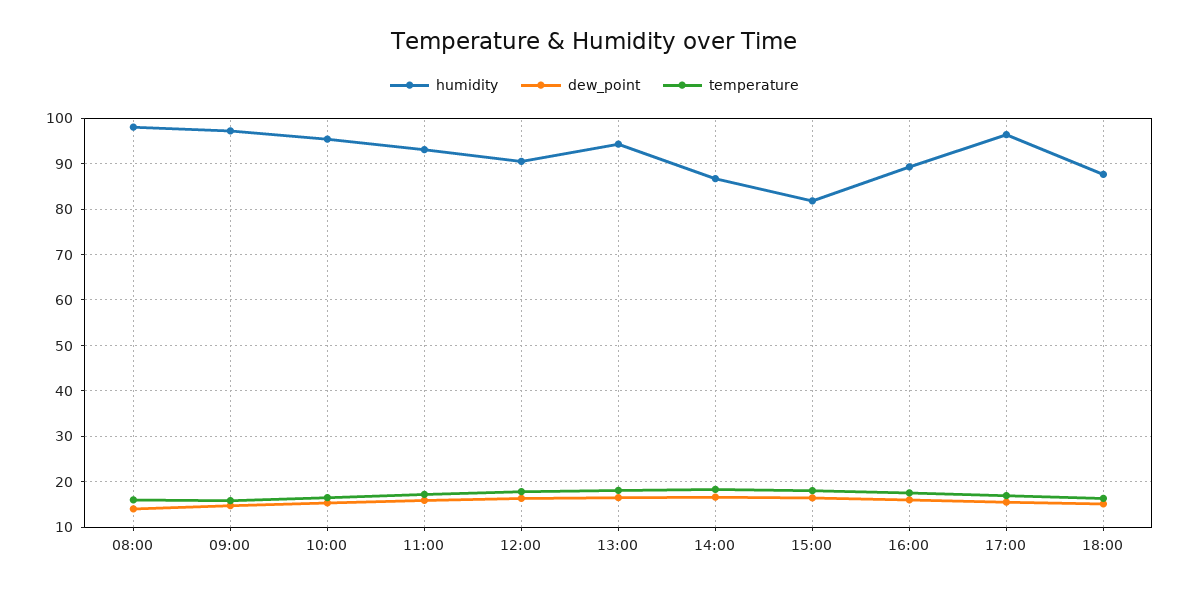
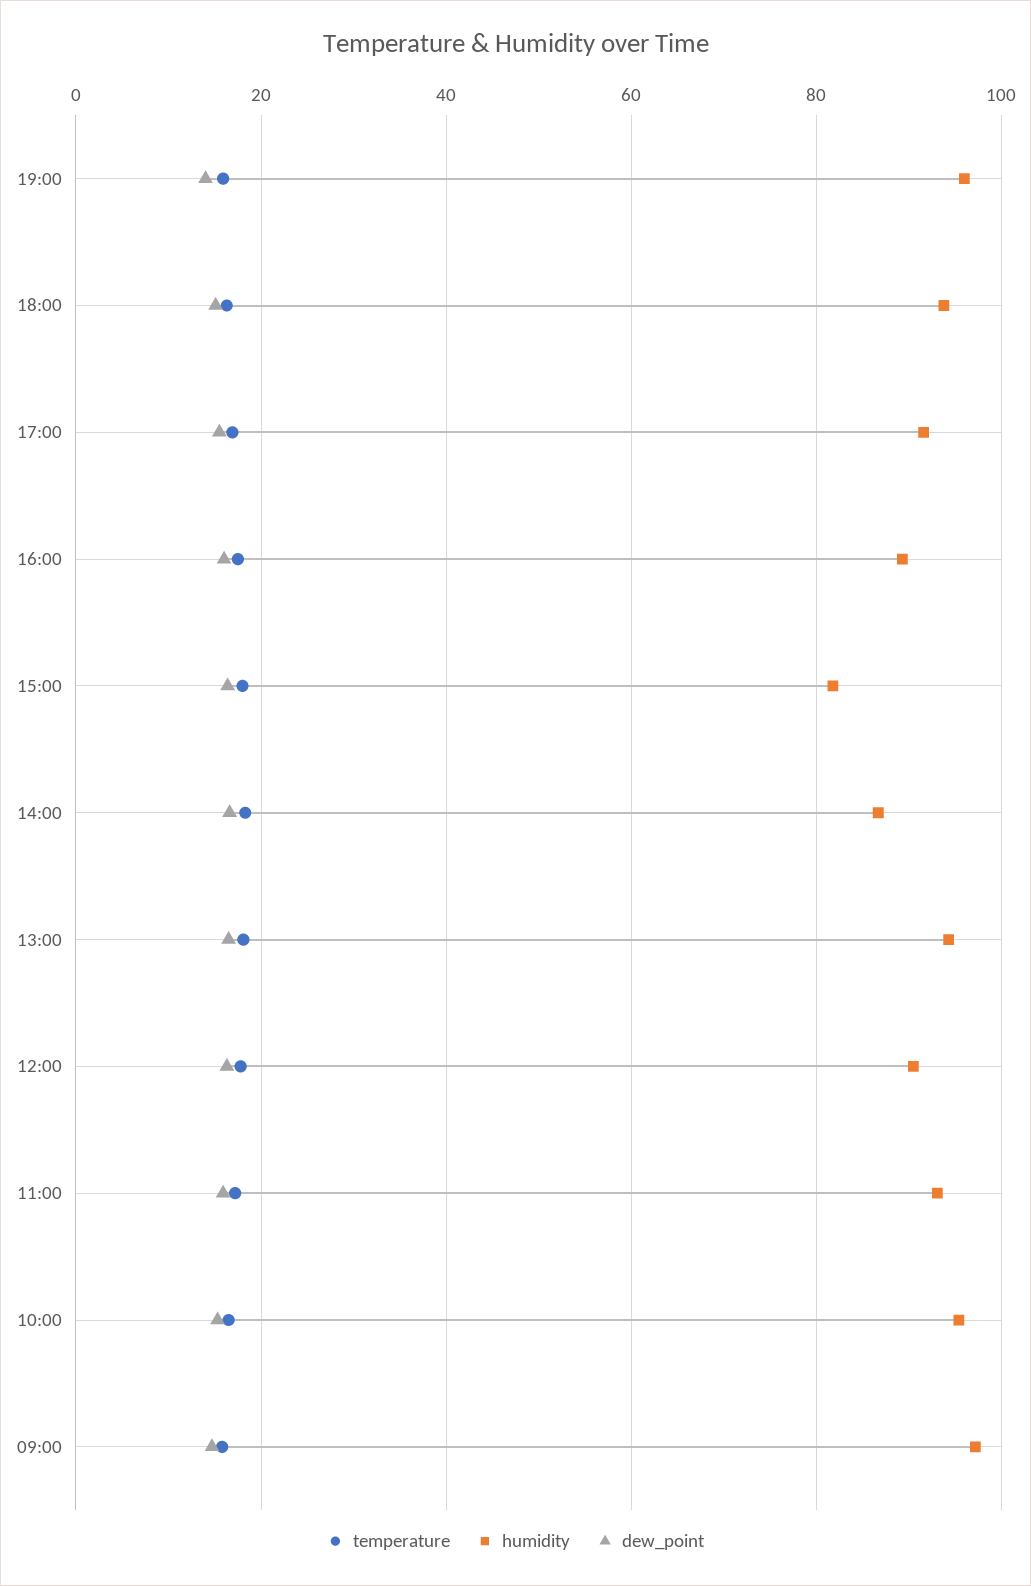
humidity, 08:00: 98 -> none
dew_point, 08:00: 14 -> none
temperature, 08:00: 16 -> none
humidity, 17:00: 96 -> 92
humidity, 18:00: 88 -> 94
temperature, 19:00: none -> 16
humidity, 19:00: none -> 96
dew_point, 19:00: none -> 14

